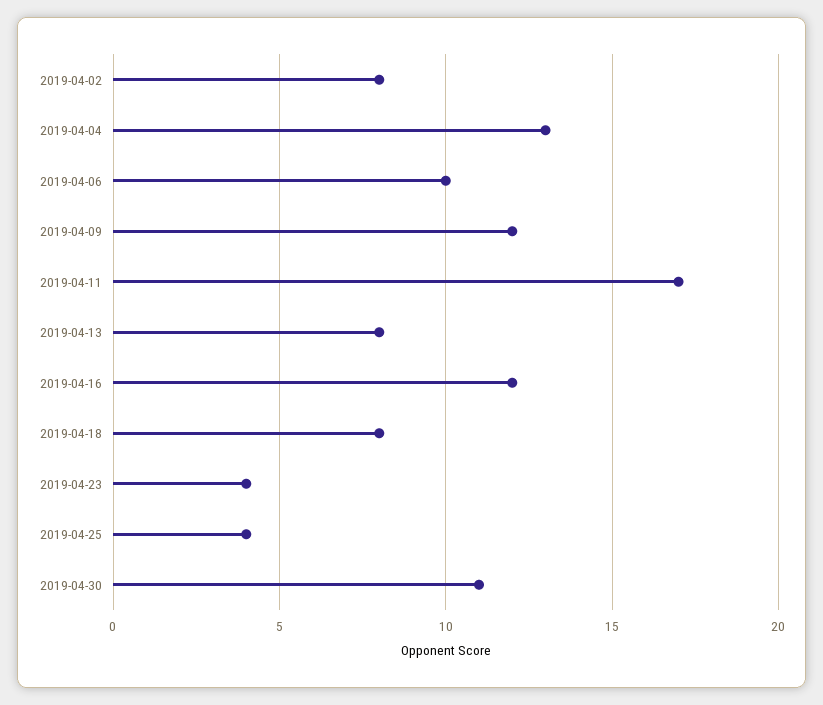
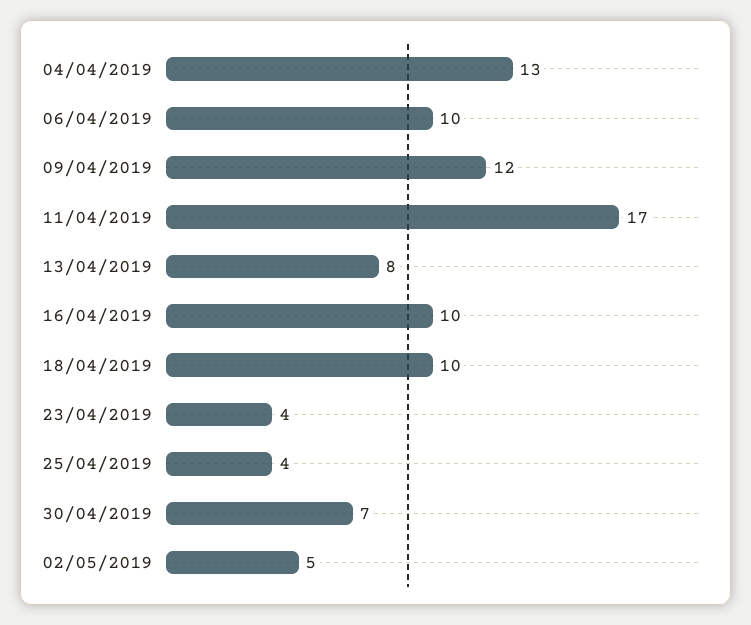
2019-04-02: 8 -> none
2019-04-16: 12 -> 10
2019-04-18: 8 -> 10
2019-04-30: 11 -> 7
02/05/2019: none -> 5

